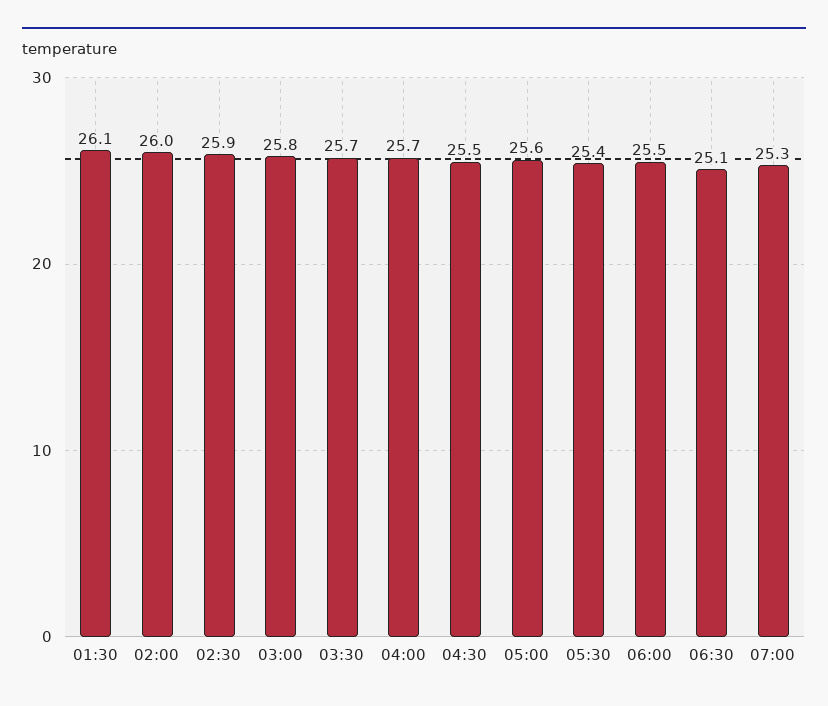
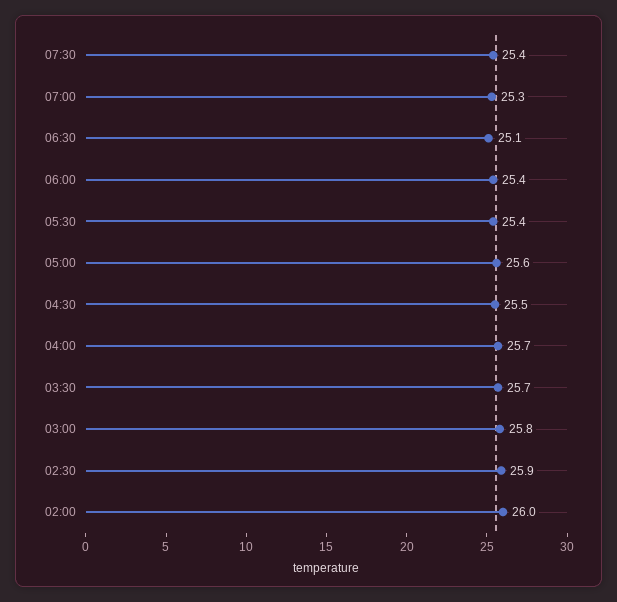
01:30: 26.1 -> none
06:00: 25.5 -> 25.4
07:30: none -> 25.4

